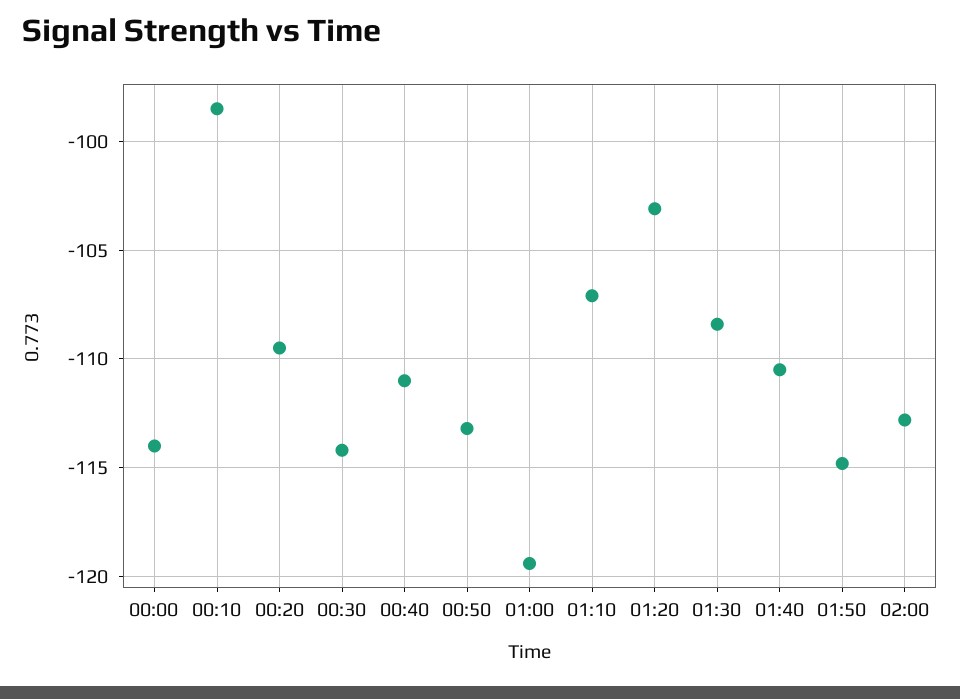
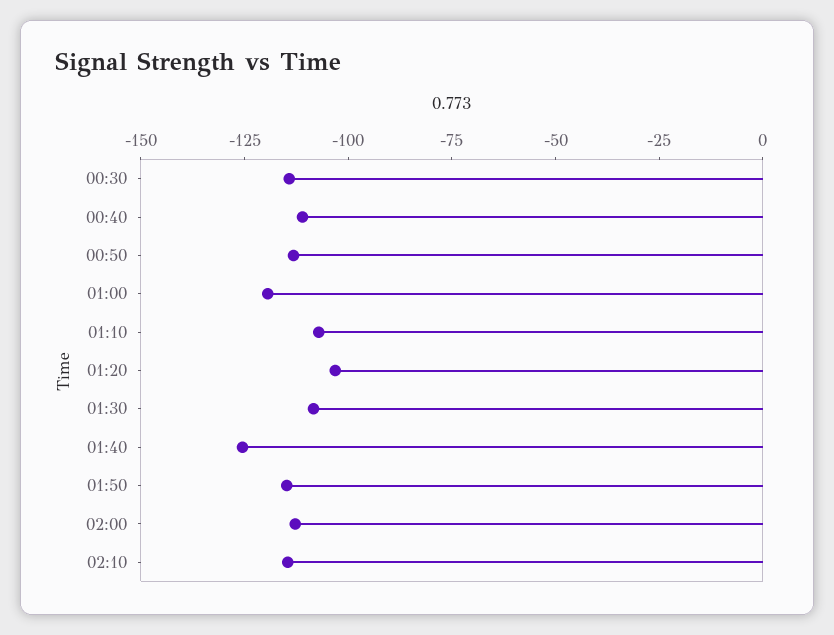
00:00: -114 -> none
00:10: -98.5 -> none
00:20: -109.5 -> none
01:40: -110.5 -> -125
02:10: none -> -115

